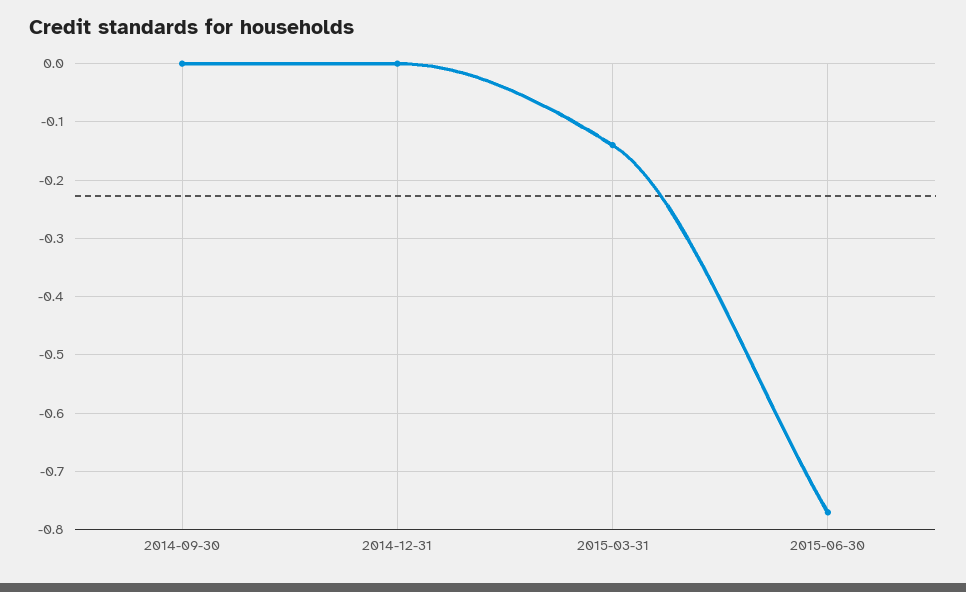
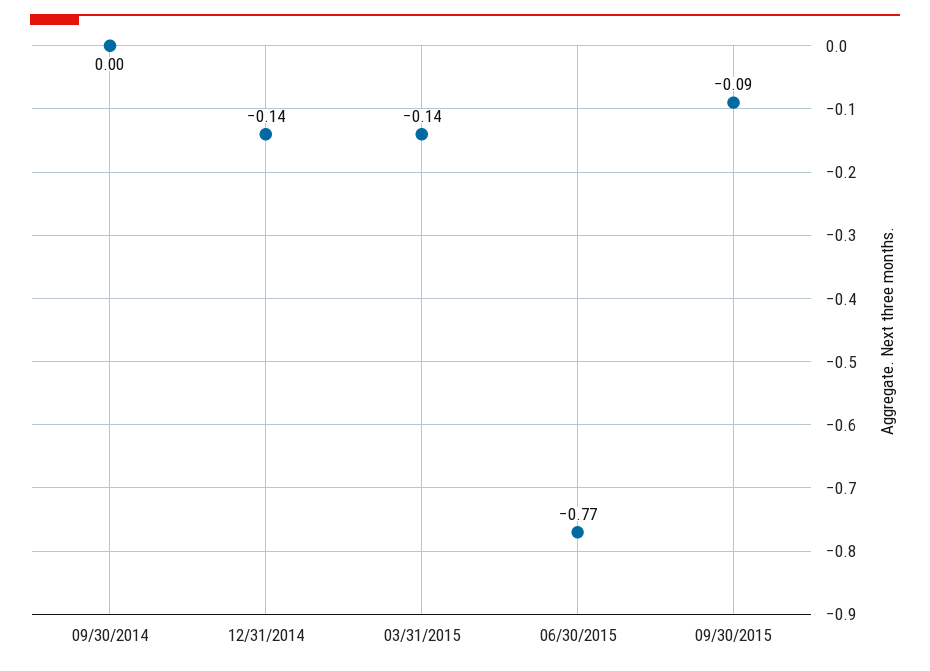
2014-12-31: 0 -> -0.14
09/30/2015: none -> -0.09

